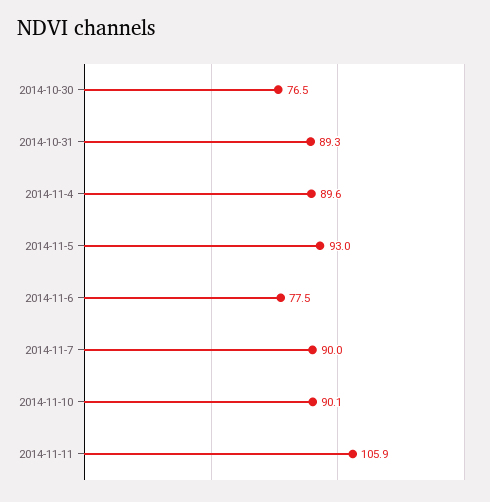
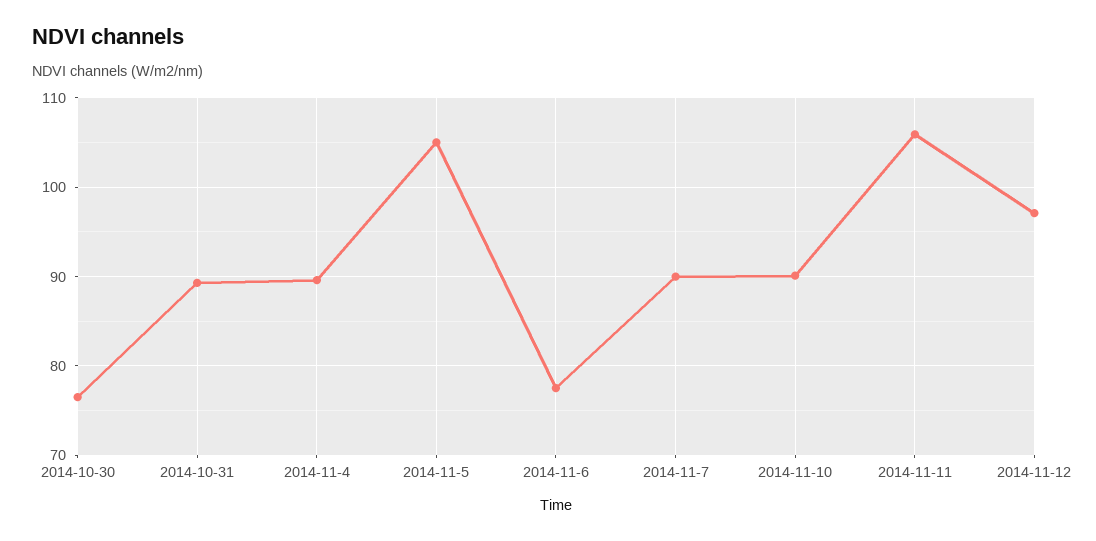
2014-11-5: 93 -> 105
2014-11-12: none -> 97

